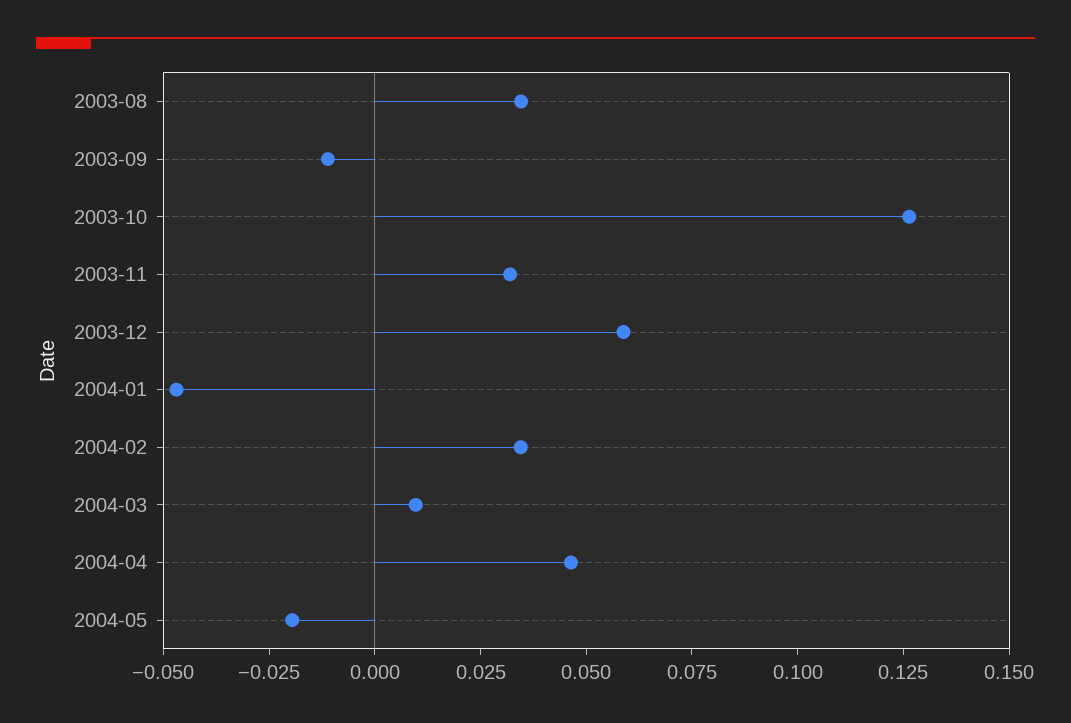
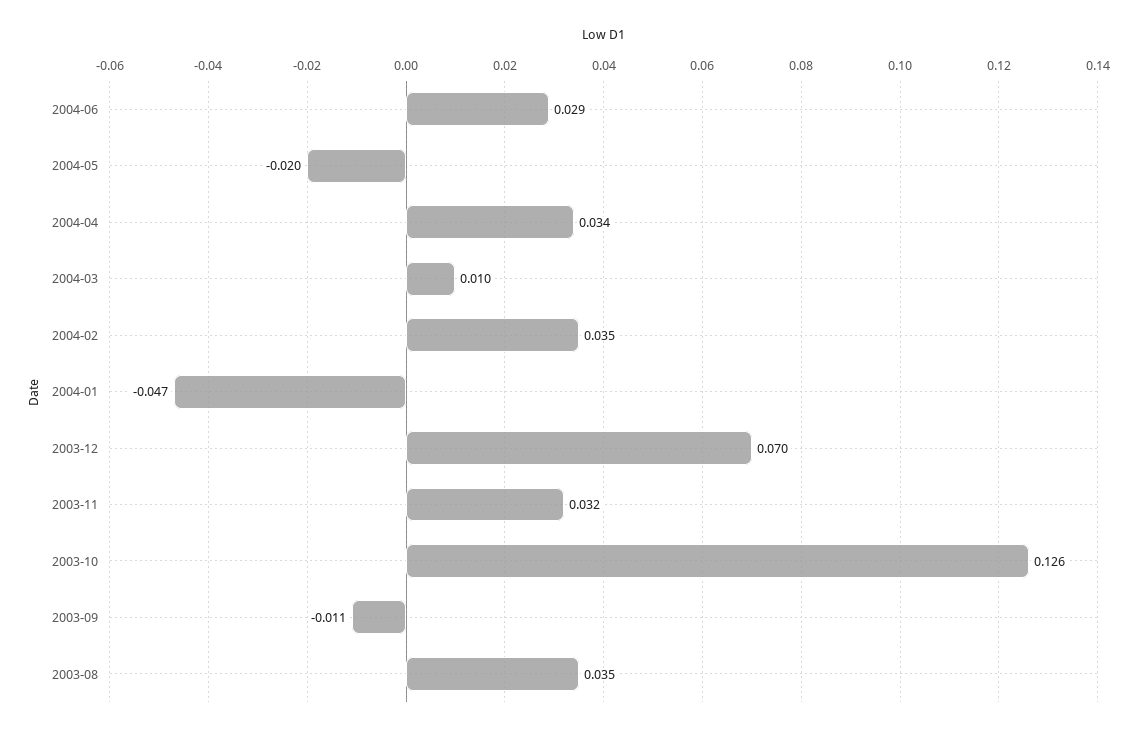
2003-12: 0.06 -> 0.07
2004-04: 0.045 -> 0.034
2004-06: none -> 0.029

